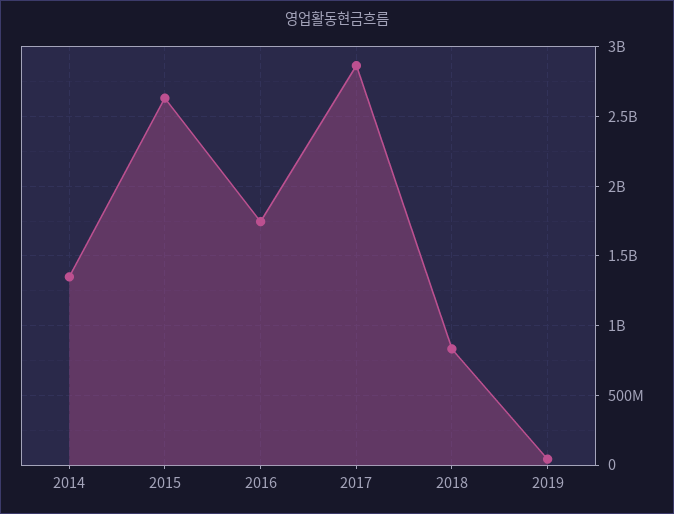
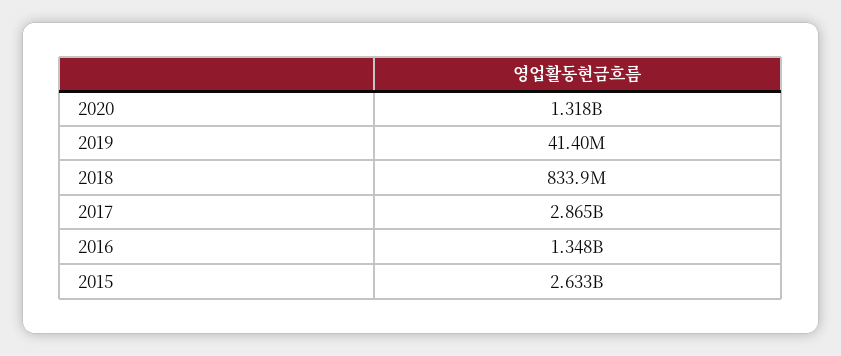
2014: 1350000000 -> none
2016: 1750000000 -> 1348000000
2020: none -> 1318000000

